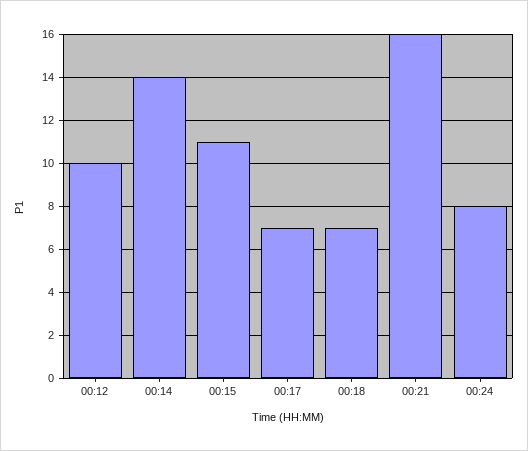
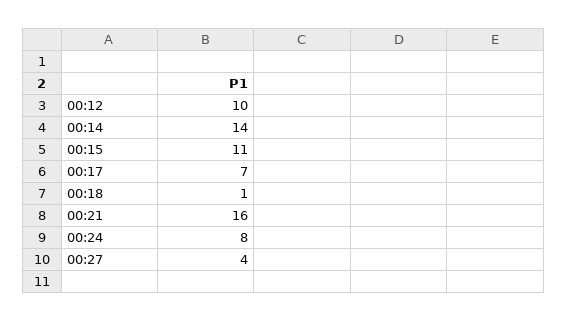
00:18: 7 -> 1
00:27: none -> 4

